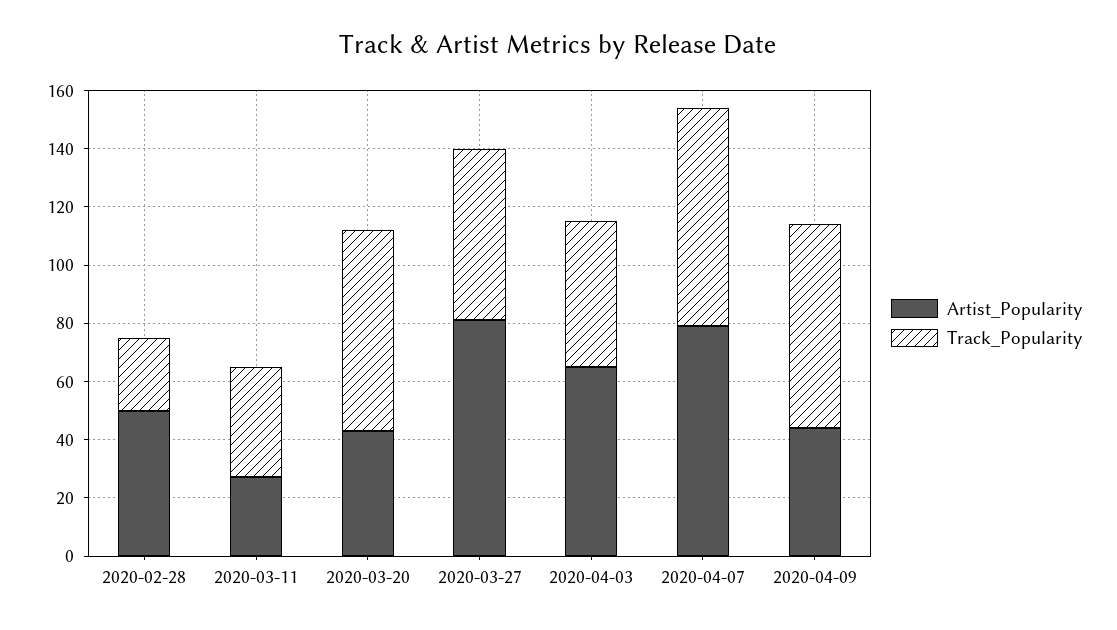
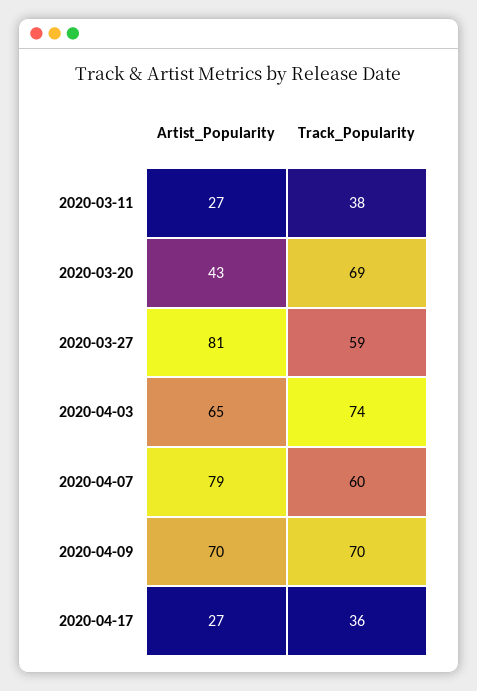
Artist_Popularity, 2020-02-28: 50 -> none
Track_Popularity, 2020-02-28: 25 -> none
Track_Popularity, 2020-04-03: 50 -> 74
Track_Popularity, 2020-04-07: 75 -> 60
Artist_Popularity, 2020-04-09: 45 -> 70
Artist_Popularity, 2020-04-17: none -> 27
Track_Popularity, 2020-04-17: none -> 36

